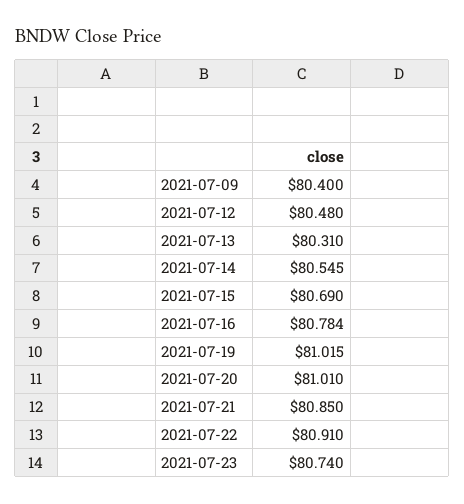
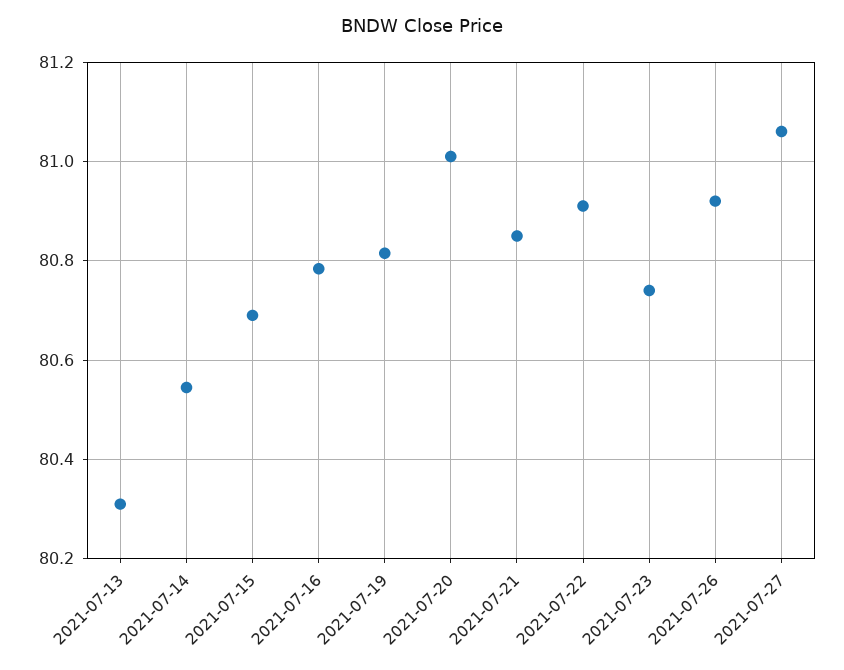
2021-07-09: 80.4 -> none
2021-07-12: 80.48 -> none
2021-07-19: 81.015 -> 80.82
2021-07-26: none -> 80.92
2021-07-27: none -> 81.06

